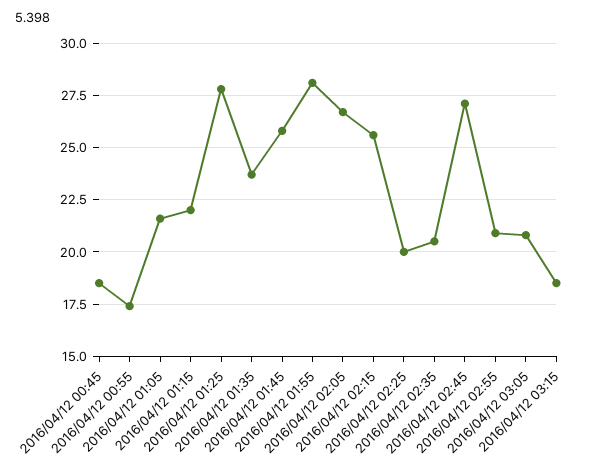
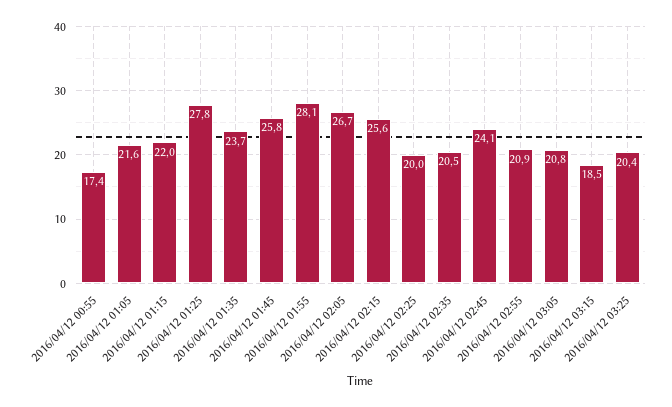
2016/04/12 00:45: 18.5 -> none
2016/04/12 02:45: 27 -> 24.1
2016/04/12 03:25: none -> 20.4

